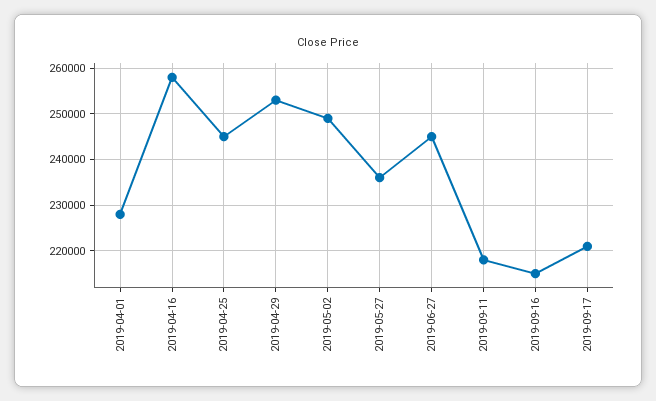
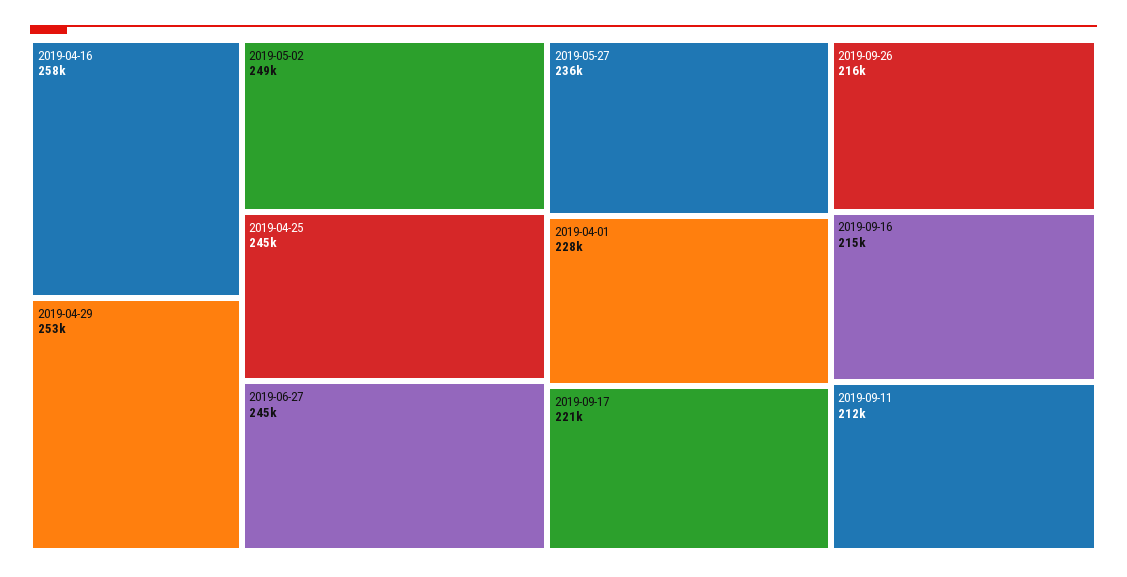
2019-09-11: 218000 -> 212000
2019-09-26: none -> 216000

